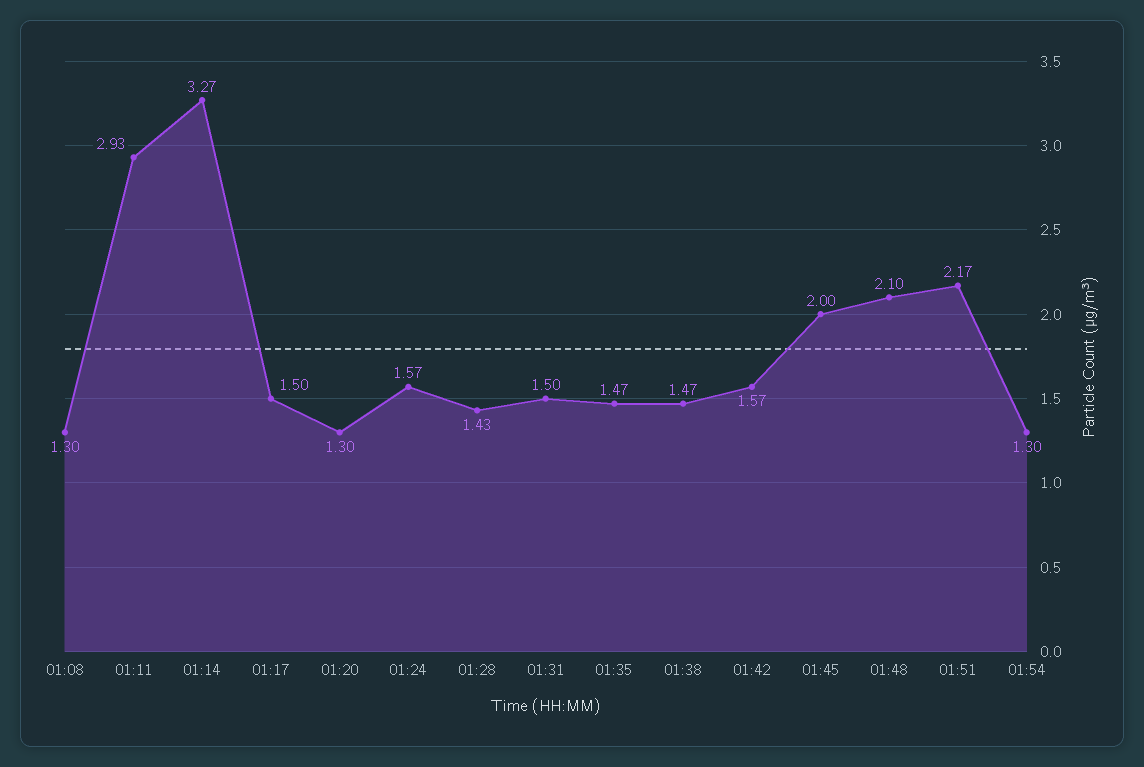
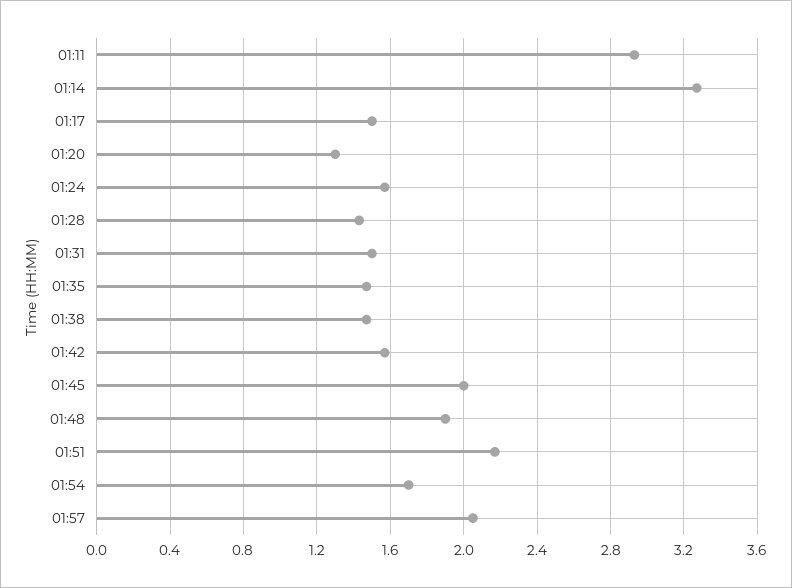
01:08: 1.3 -> none
01:48: 2.1 -> 1.9
01:54: 1.3 -> 1.7
01:57: none -> 2.05

